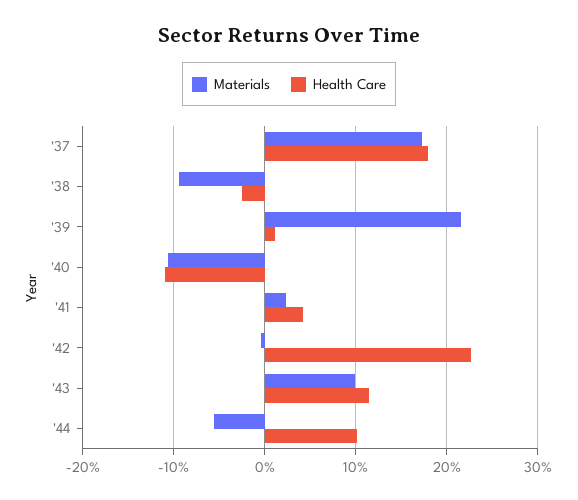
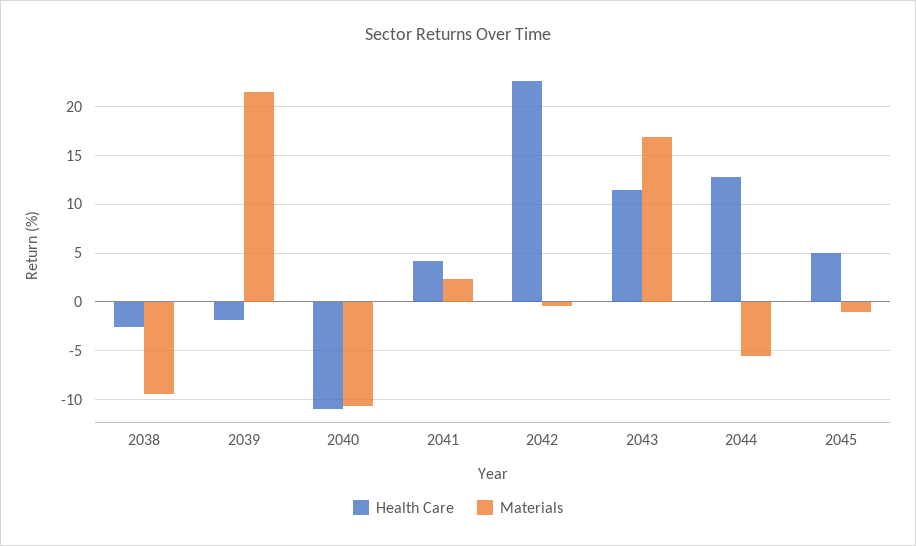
Materials, '37: 17 -> none
Health Care, '37: 18 -> none
Health Care, '39: 1 -> -2
Materials, '43: 10 -> 17
Health Care, '44: 10 -> 13
Health Care, 2045: none -> 5
Materials, 2045: none -> -1

